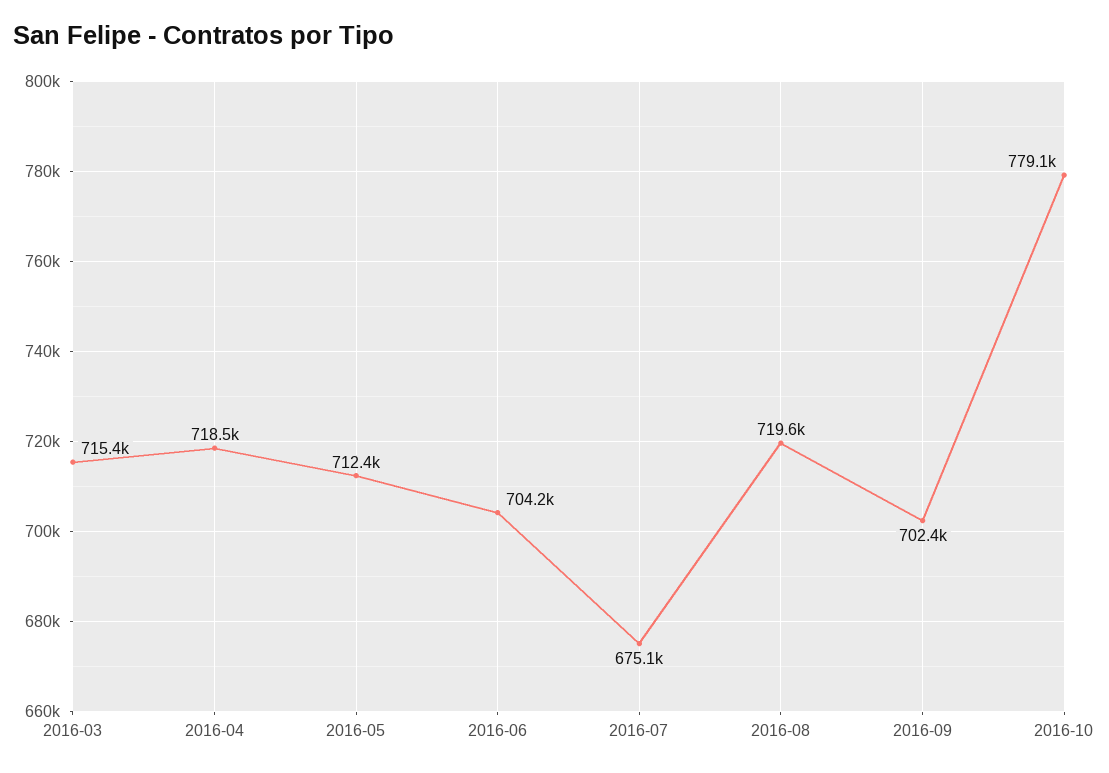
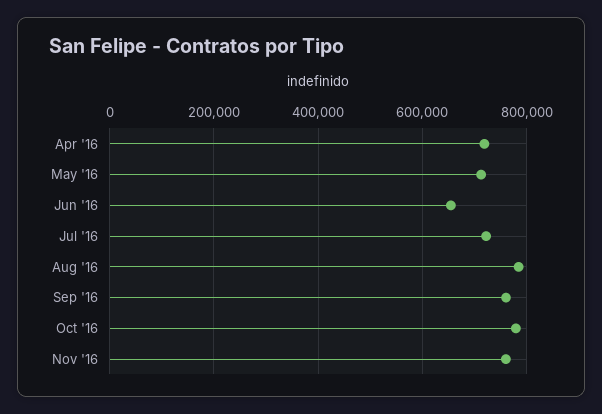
2016-03: 715400 -> none
2016-06: 704200 -> 660000
2016-07: 675100 -> 720000
2016-08: 719600 -> 780000
2016-09: 702400 -> 760000
Nov '16: none -> 760000

